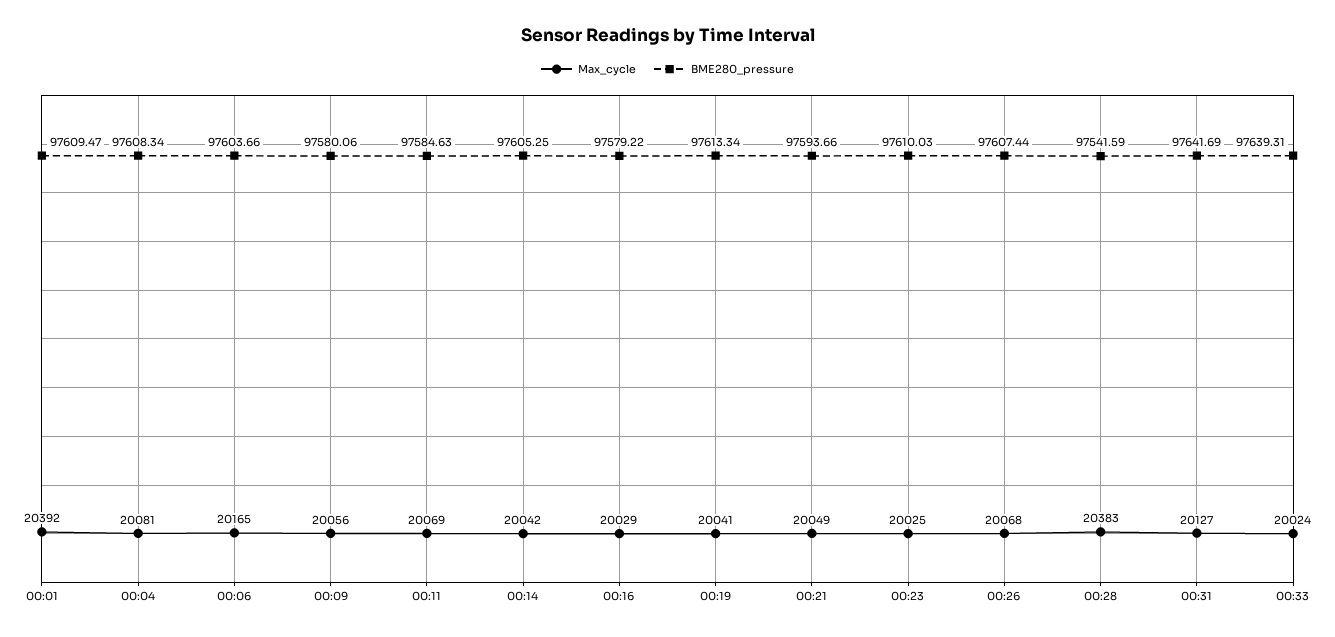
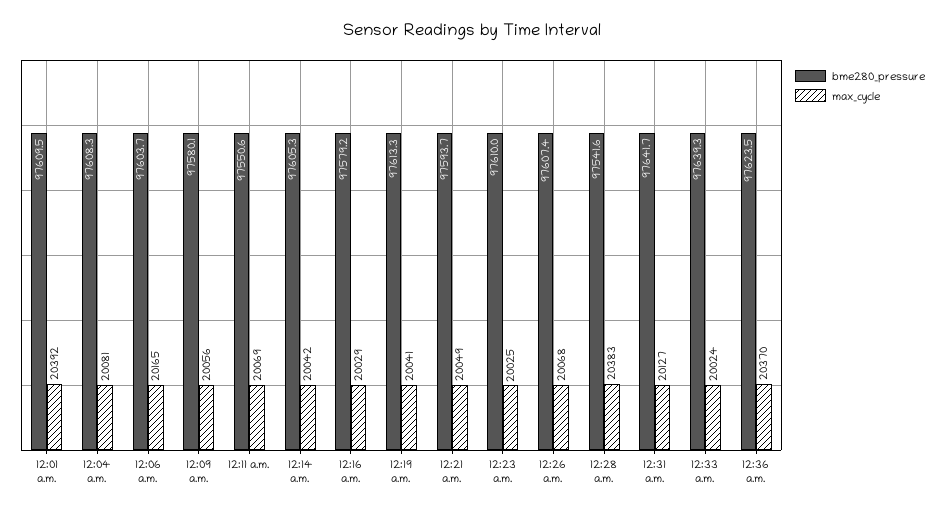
BME280_pressure, 00:11: 97584.63 -> 97550.6
BME280_pressure, 12:36 a.m.: none -> 97623.5
Max_cycle, 12:36 a.m.: none -> 20370

